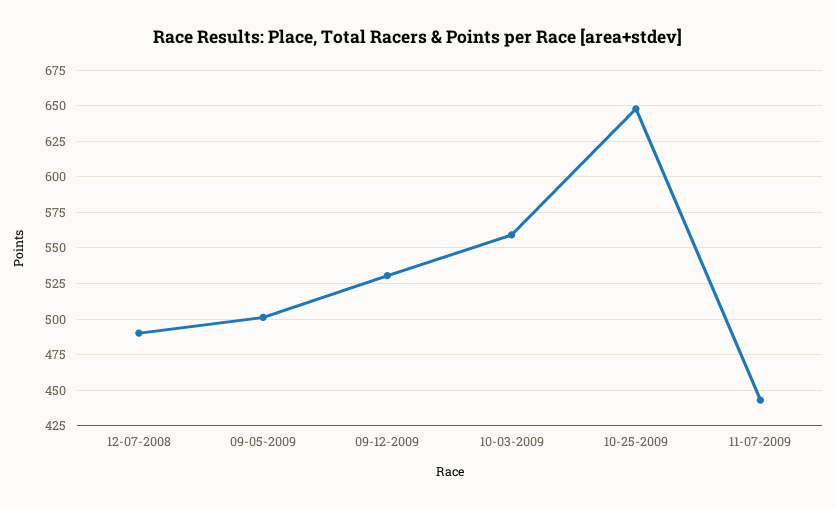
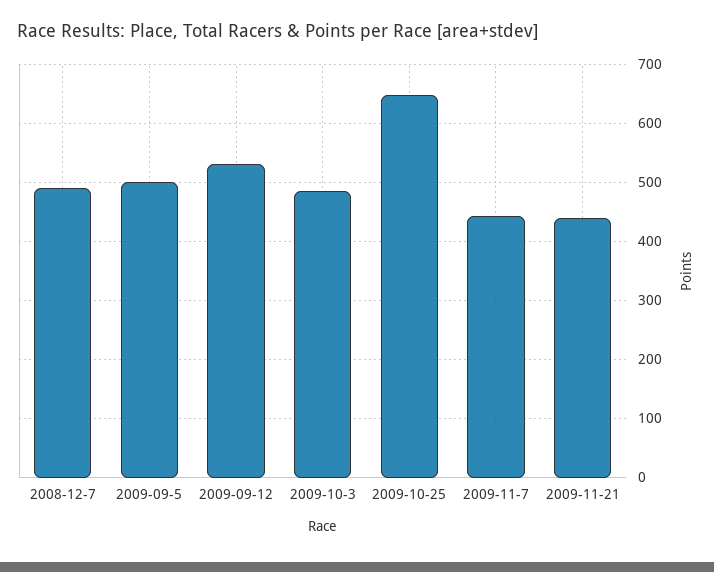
10-03-2009: 560 -> 480
2009-11-21: none -> 440

